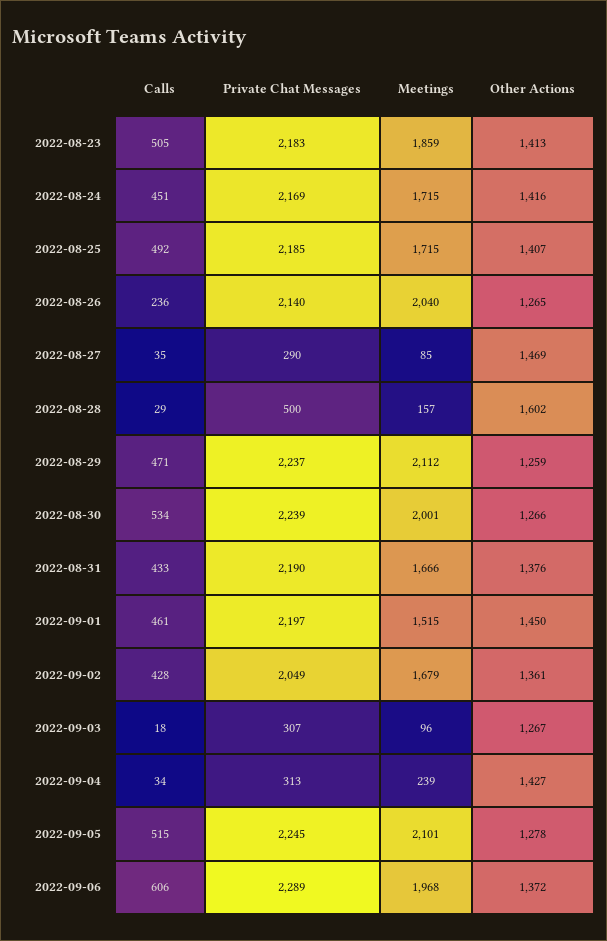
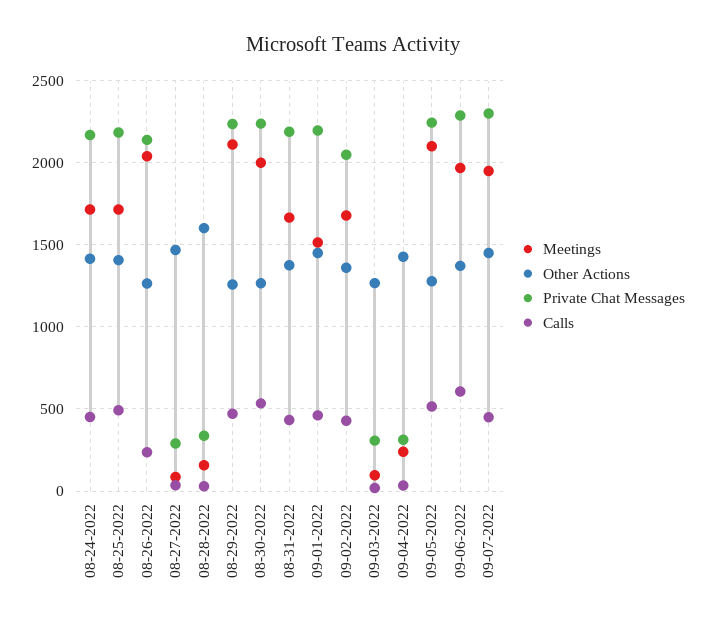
Calls, 2022-08-23: 505 -> none
Private Chat Messages, 2022-08-23: 2183 -> none
Meetings, 2022-08-23: 1859 -> none
Other Actions, 2022-08-23: 1413 -> none
Private Chat Messages, 2022-08-28: 500 -> 350
Meetings, 09-07-2022: none -> 1950
Other Actions, 09-07-2022: none -> 1450
Private Chat Messages, 09-07-2022: none -> 2300
Calls, 09-07-2022: none -> 450

